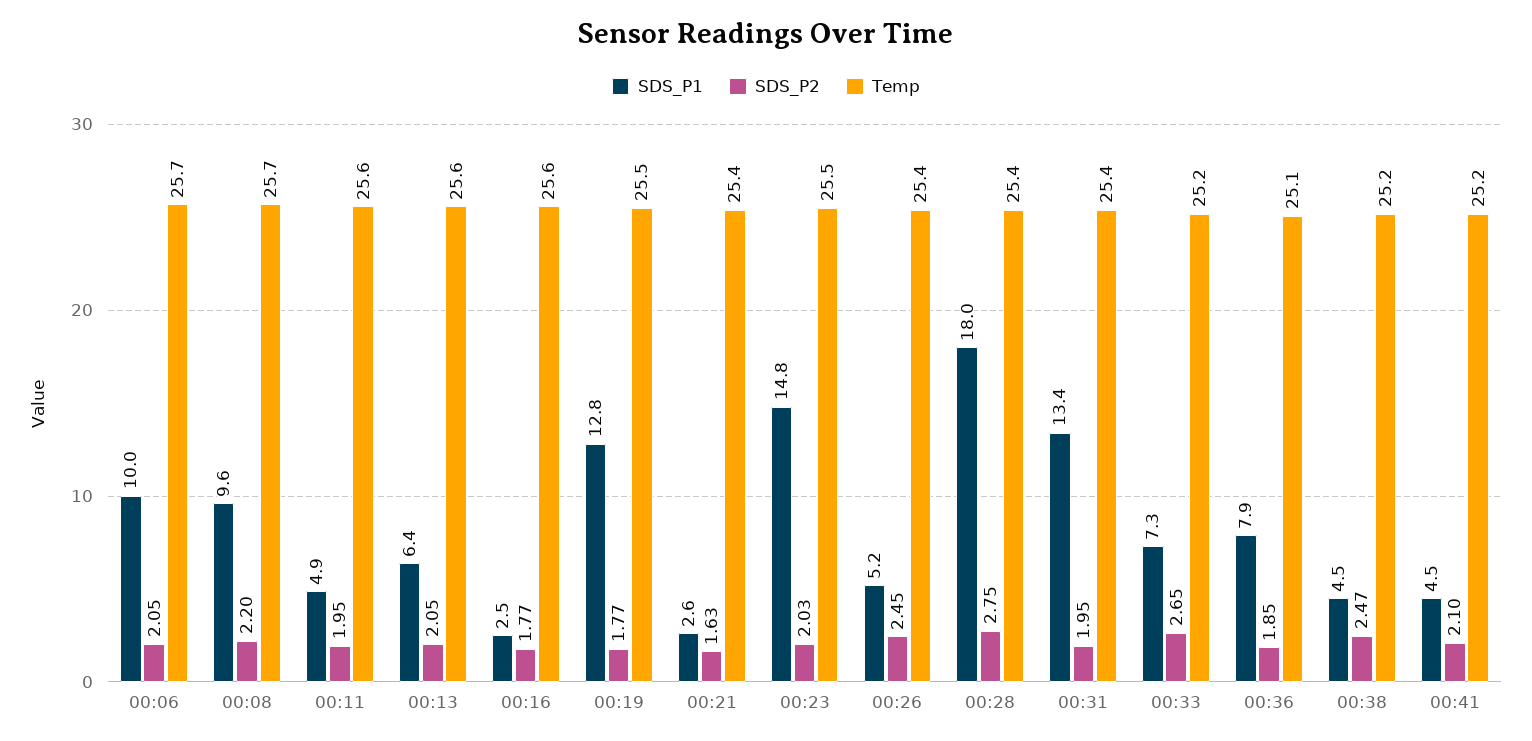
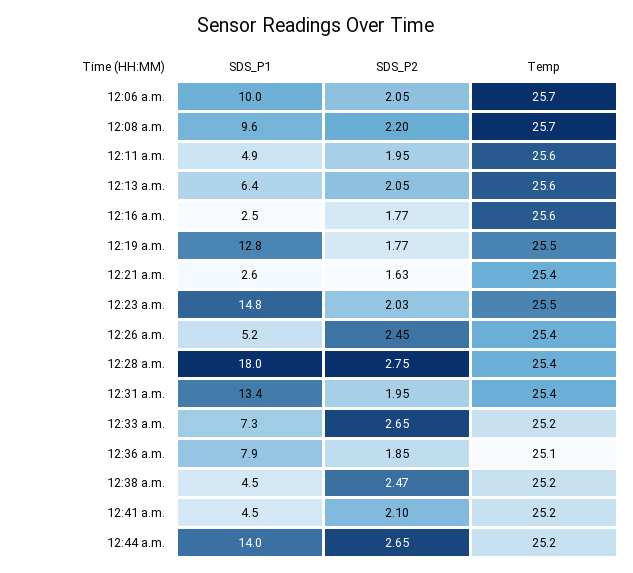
SDS_P1, 12:44 a.m.: none -> 14
SDS_P2, 12:44 a.m.: none -> 2.65
Temp, 12:44 a.m.: none -> 25.2

